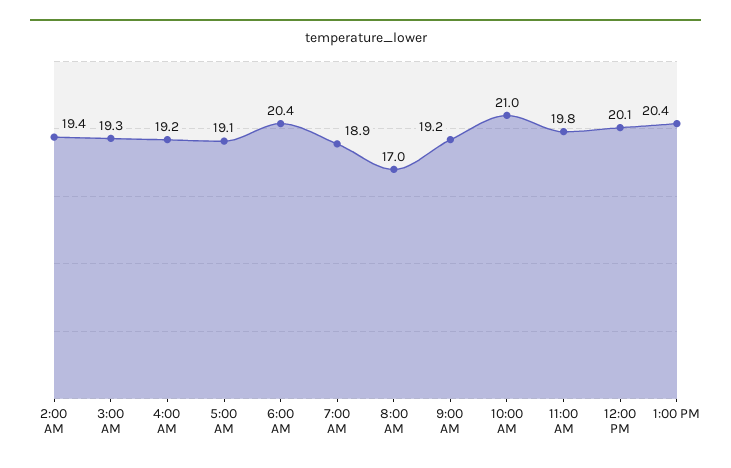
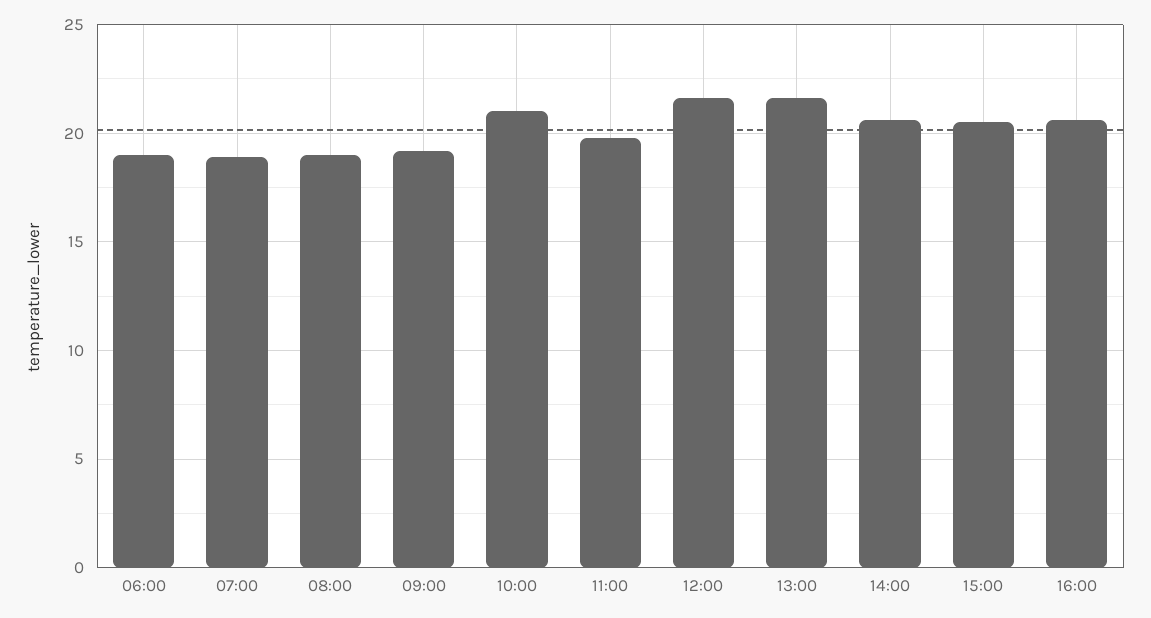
2:00 AM: 19.4 -> none
3:00 AM: 19.3 -> none
4:00 AM: 19.2 -> none
5:00 AM: 19.1 -> none
6:00 AM: 20.4 -> 19
8:00 AM: 17 -> 19
12:00 PM: 20.1 -> 21.5
1:00 PM: 20.4 -> 21.5
14:00: none -> 20.5
15:00: none -> 20.5
16:00: none -> 20.5

